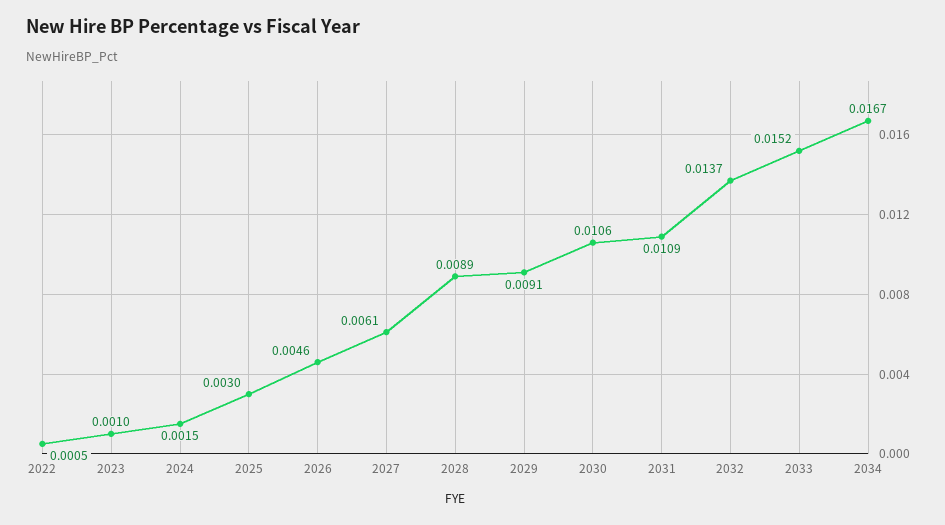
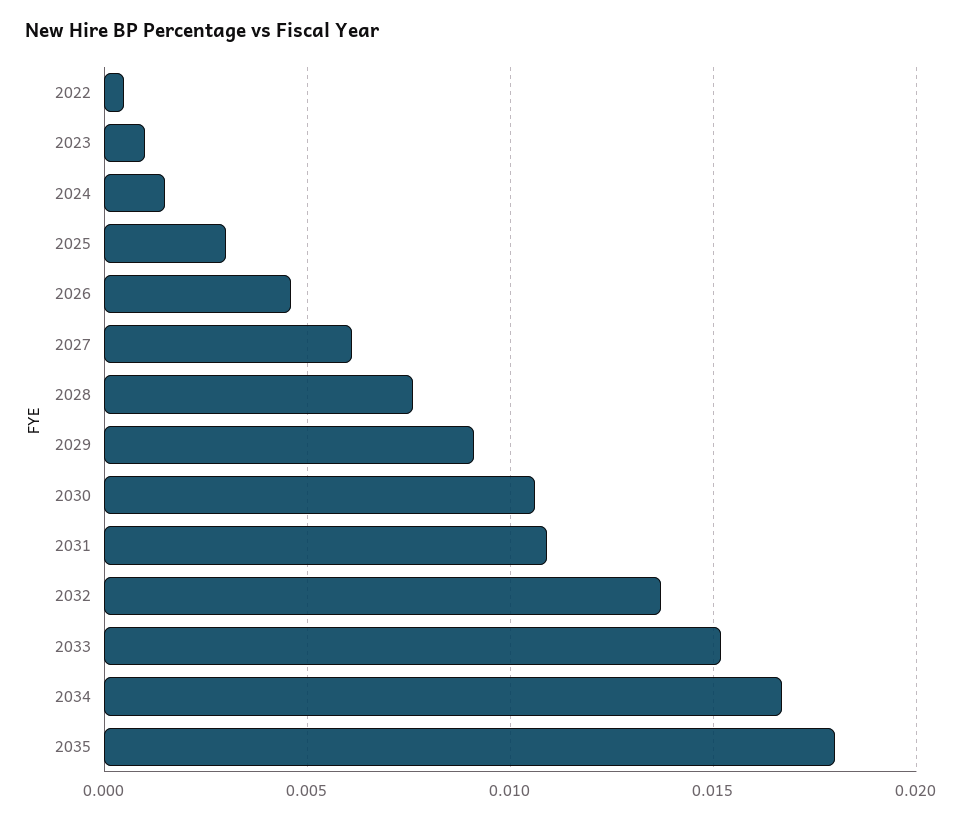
2028: 0.0089 -> 0.0075
2035: none -> 0.018

